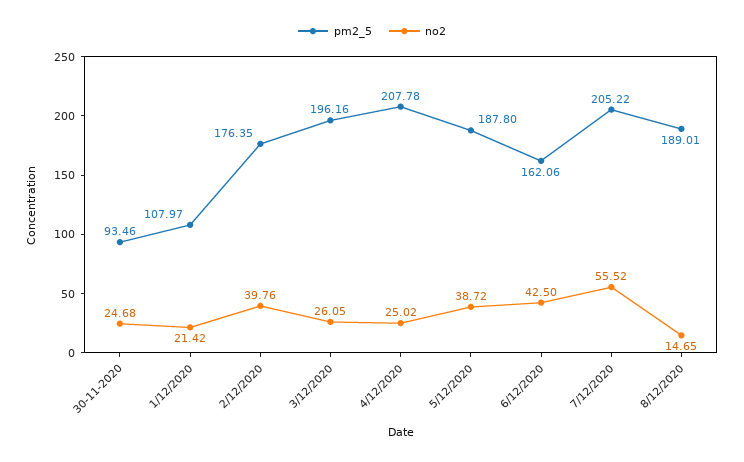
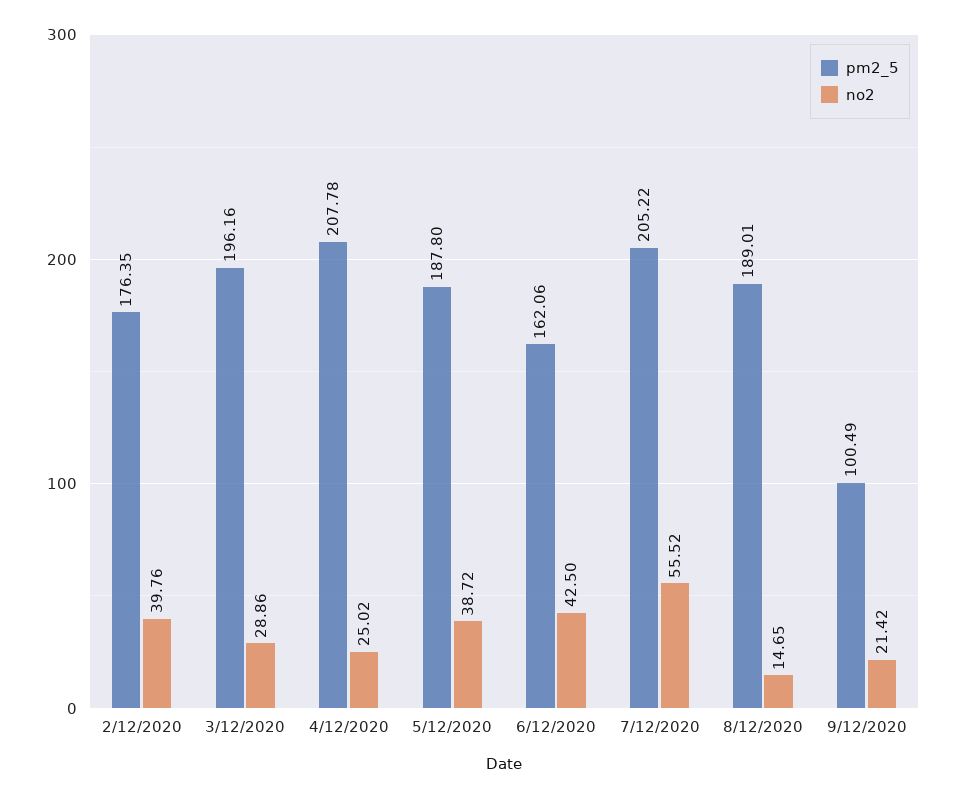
pm2_5, 30-11-2020: 93.46 -> none
no2, 30-11-2020: 24.68 -> none
pm2_5, 1/12/2020: 107.97 -> none
no2, 1/12/2020: 21.42 -> none
no2, 3/12/2020: 26.05 -> 28.86
pm2_5, 9/12/2020: none -> 100.49
no2, 9/12/2020: none -> 21.42

